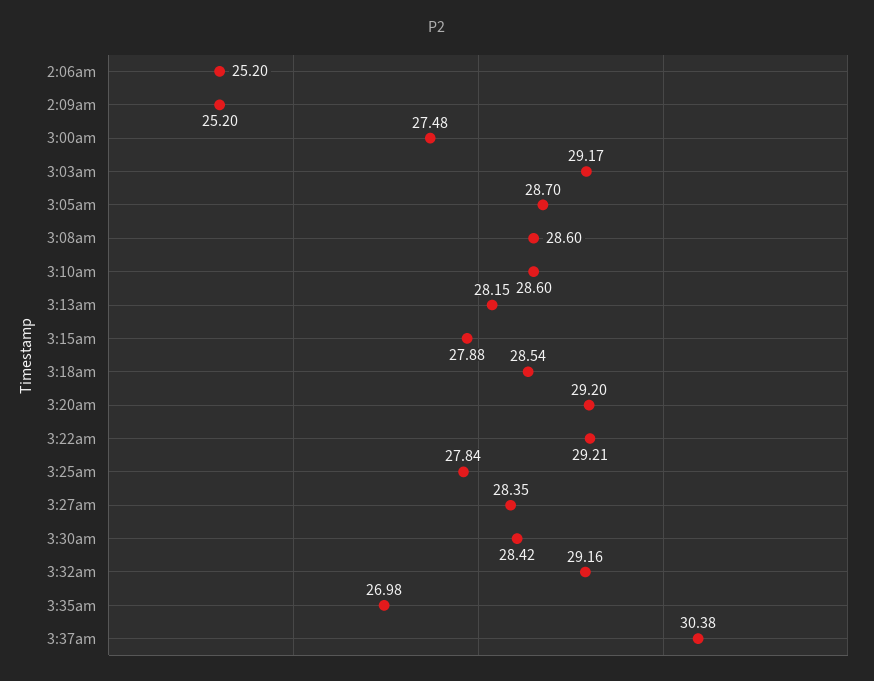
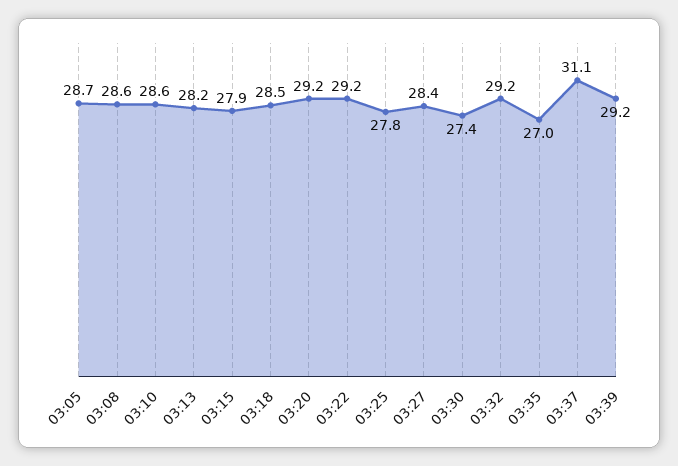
2:06am: 25.2 -> none
2:09am: 25.2 -> none
3:00am: 27.48 -> none
3:03am: 29.17 -> none
3:30am: 28.42 -> 27.4
3:37am: 30.38 -> 31.1
03:39: none -> 29.2

